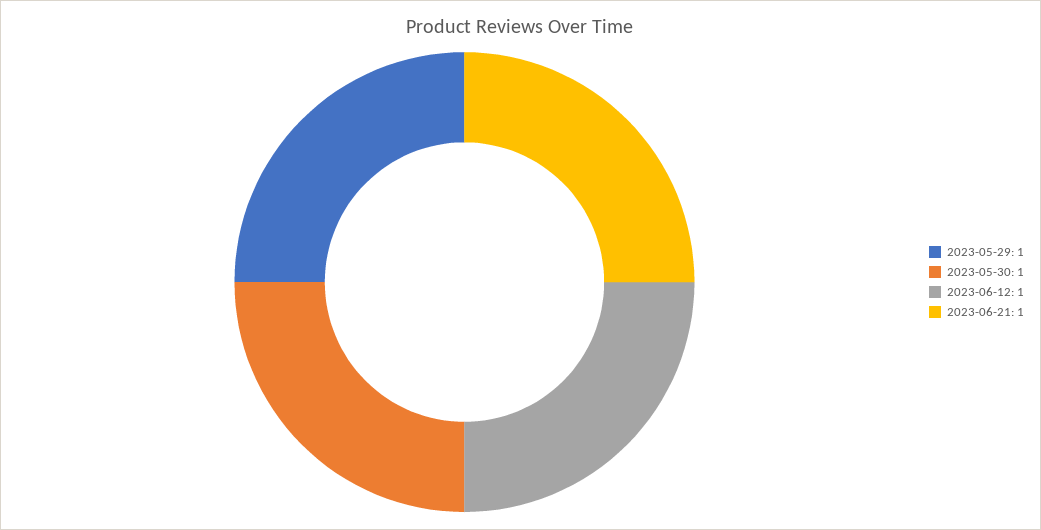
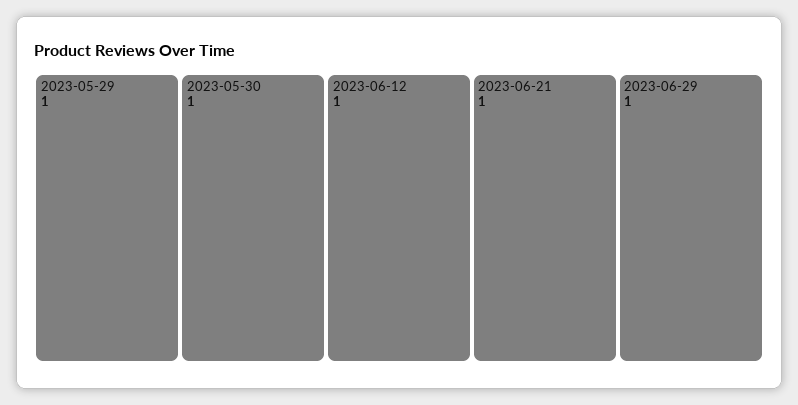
2023-06-29: none -> 1

